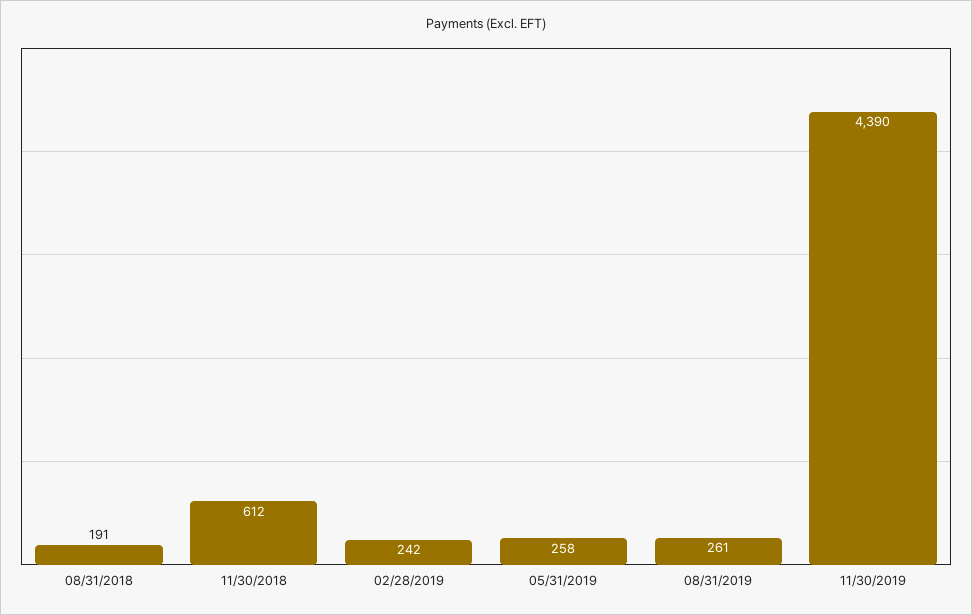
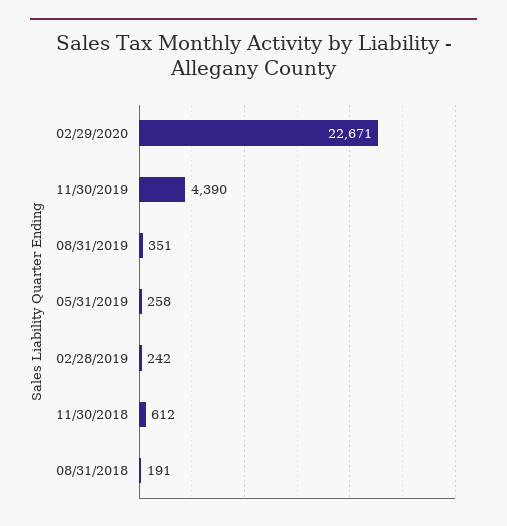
08/31/2019: 261 -> 351
02/29/2020: none -> 22671

